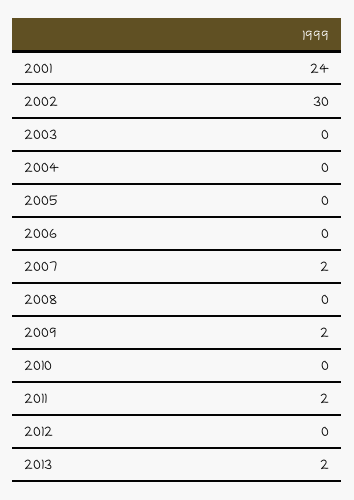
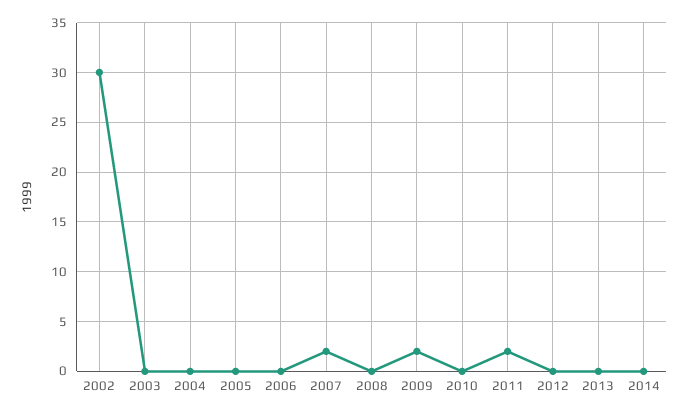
2001: 24 -> none
2013: 2 -> 0
2014: none -> 0

